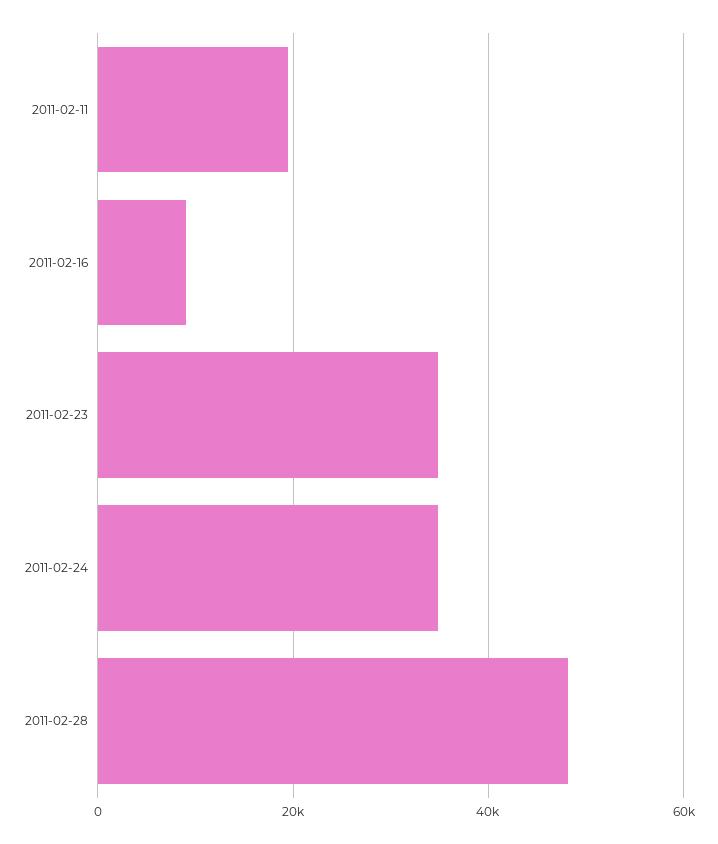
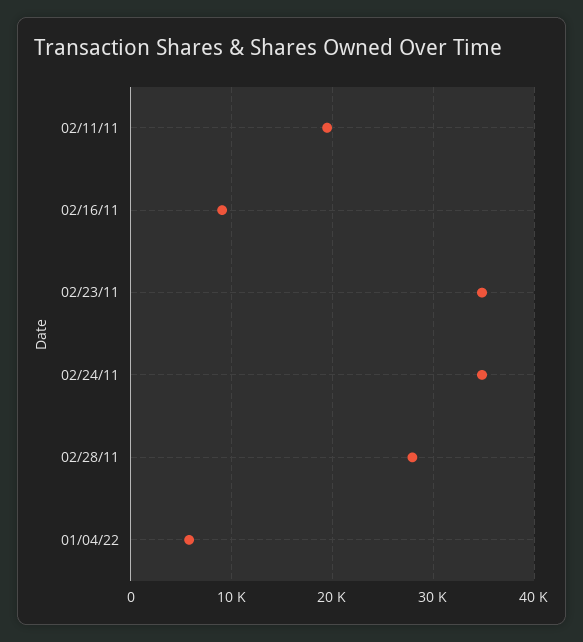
2011-02-28: 48000 -> 28000
01/04/22: none -> 6000

